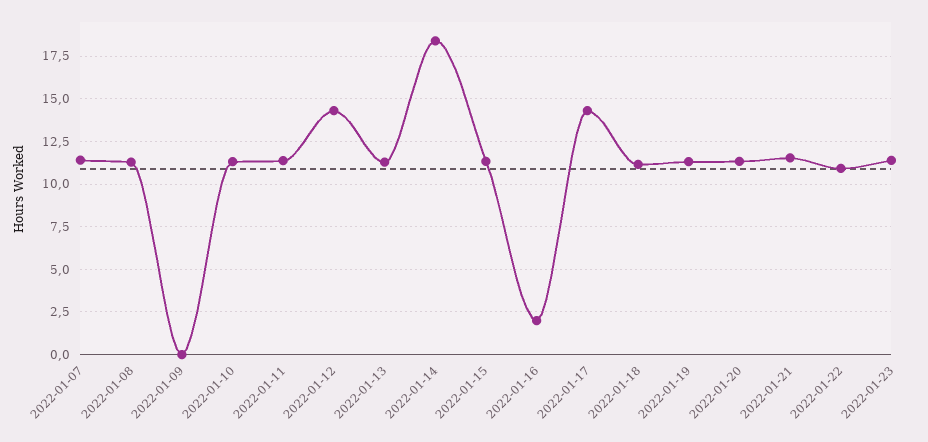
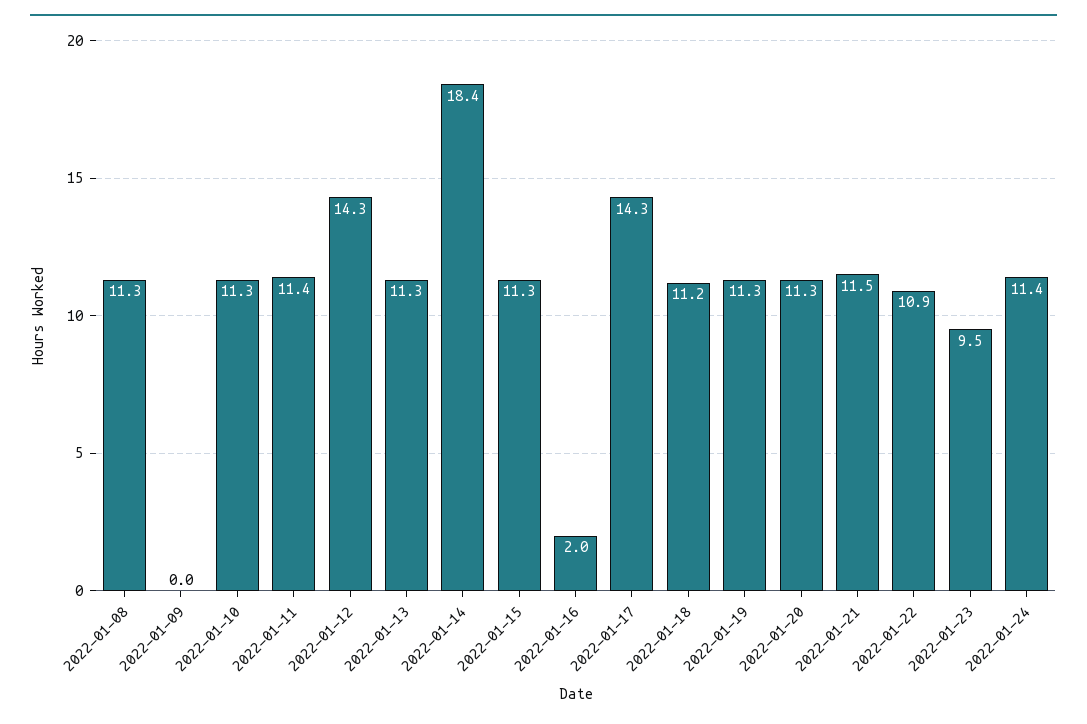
2022-01-07: 11.5 -> none
2022-01-23: 11.5 -> 9.5
2022-01-24: none -> 11.4

